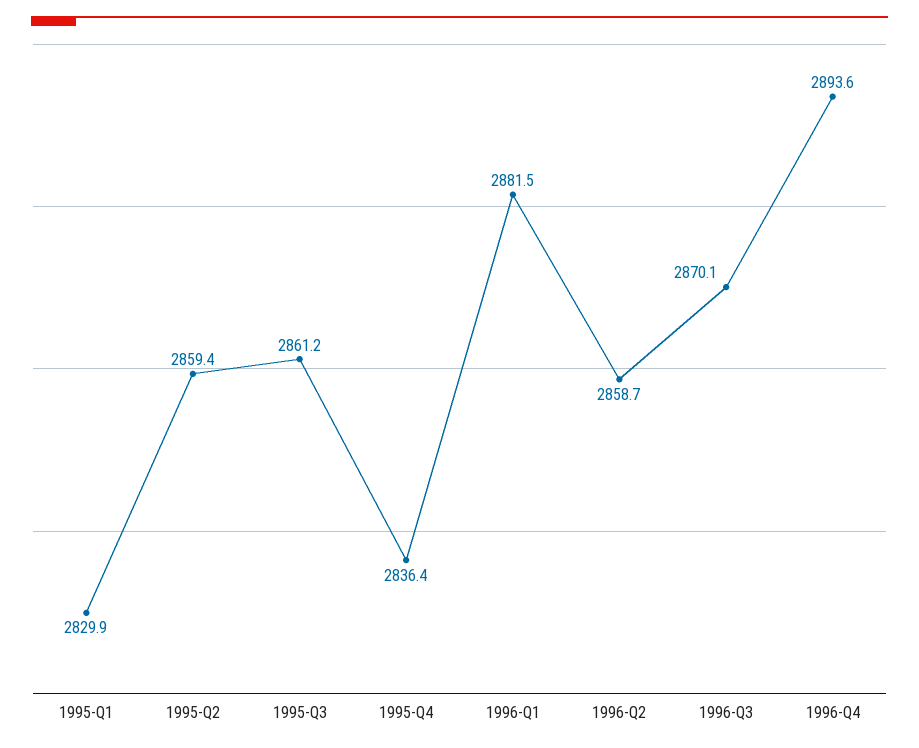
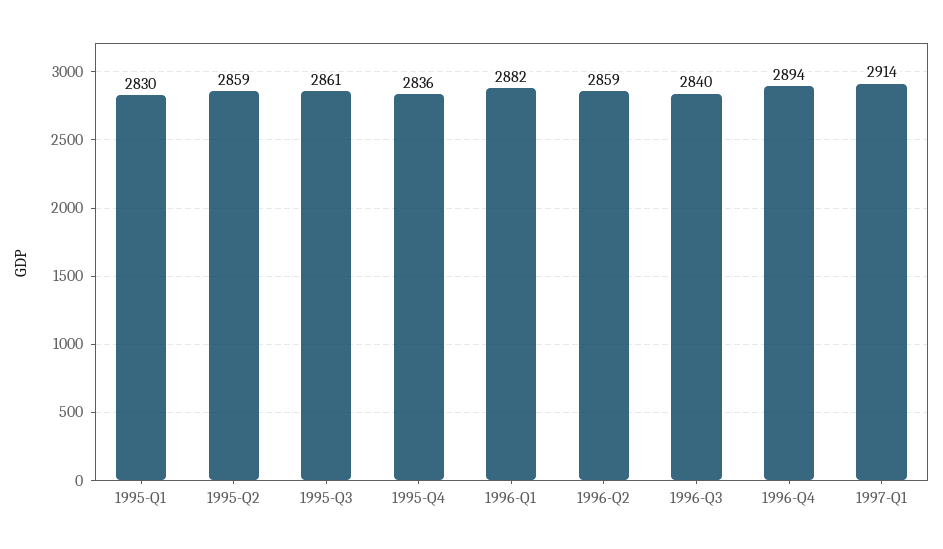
1996-Q3: 2870.1 -> 2840
1997-Q1: none -> 2914

